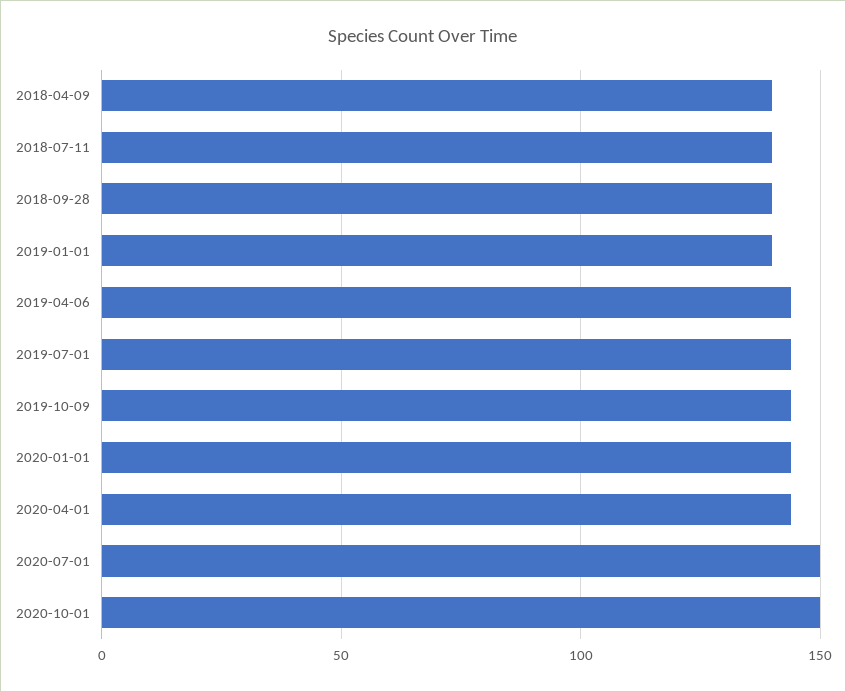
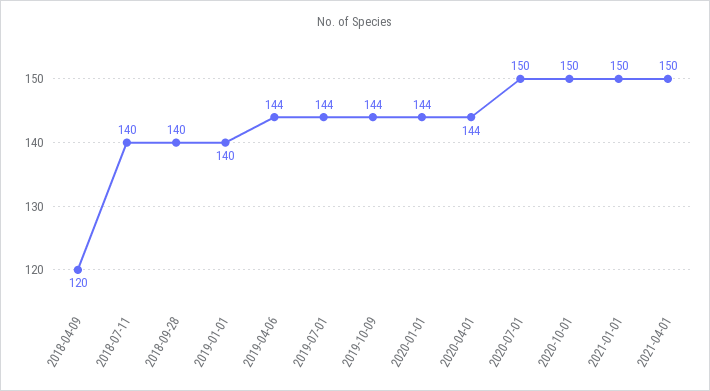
2018-04-09: 140 -> 120
2021-01-01: none -> 150
2021-04-01: none -> 150

